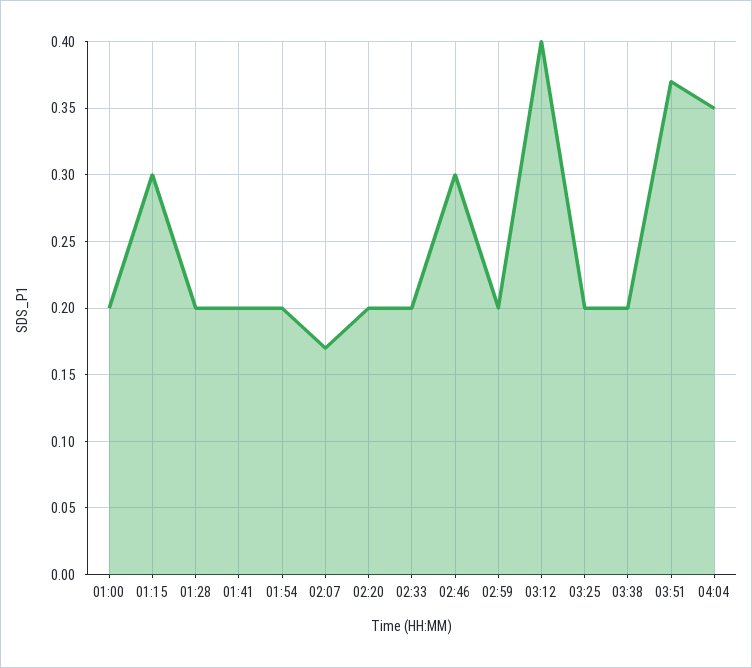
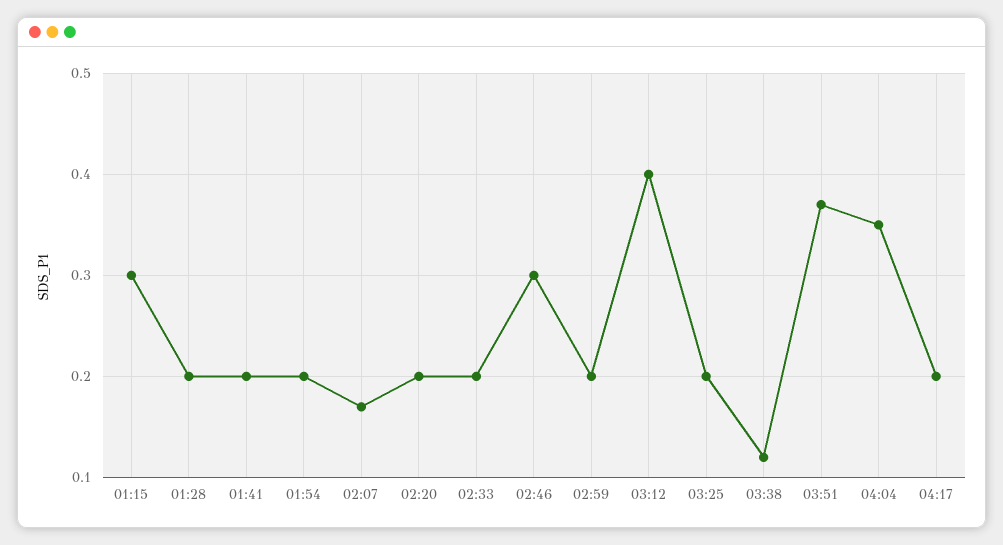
01:00: 0.2 -> none
03:38: 0.2 -> 0.12
04:17: none -> 0.2

